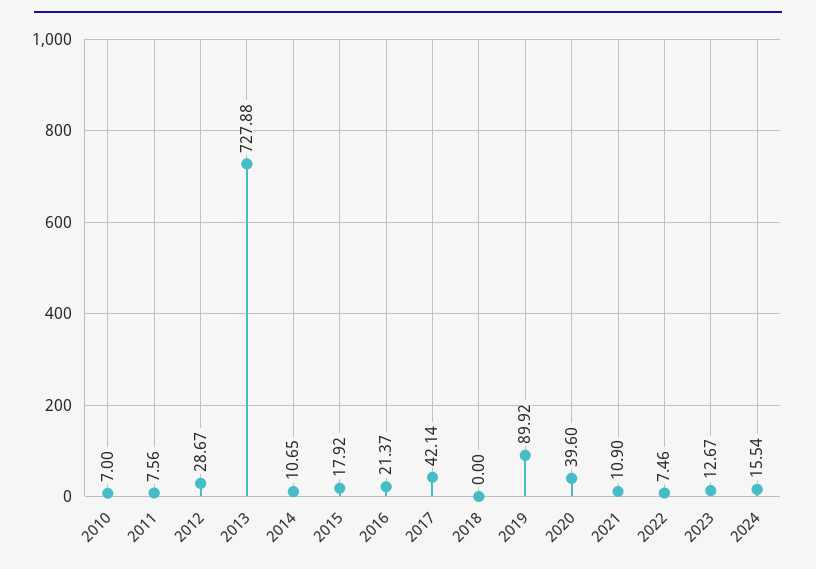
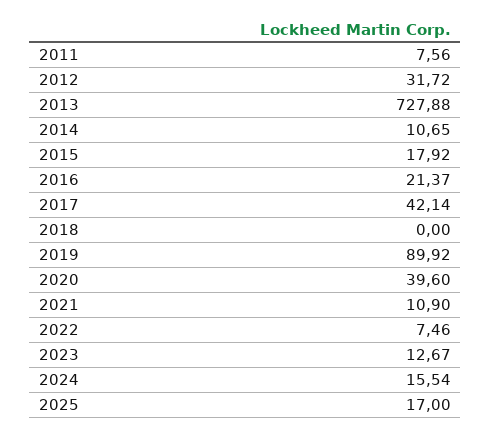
2010: 7 -> none
2012: 28.67 -> 31.72
2025: none -> 17

